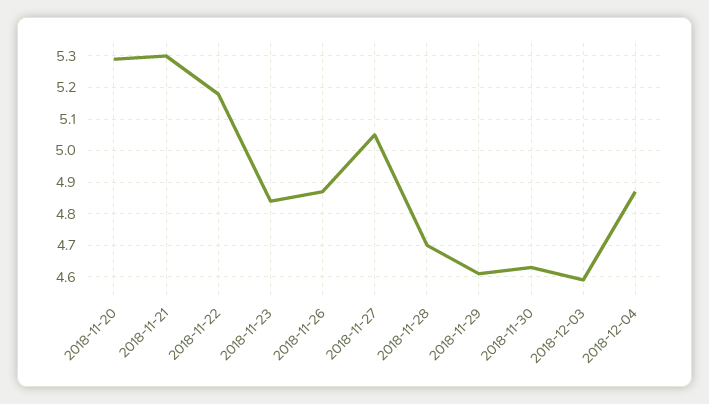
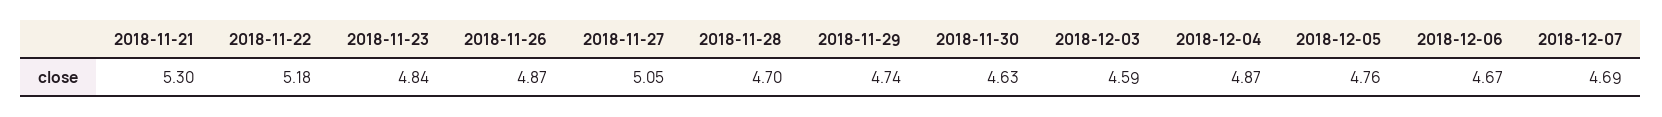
2018-11-20: 5.3 -> none
2018-11-29: 4.6 -> 4.74
2018-12-05: none -> 4.76
2018-12-06: none -> 4.67
2018-12-07: none -> 4.69

